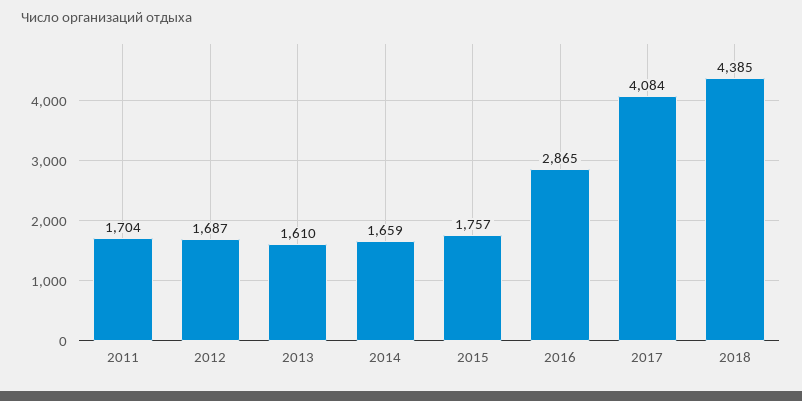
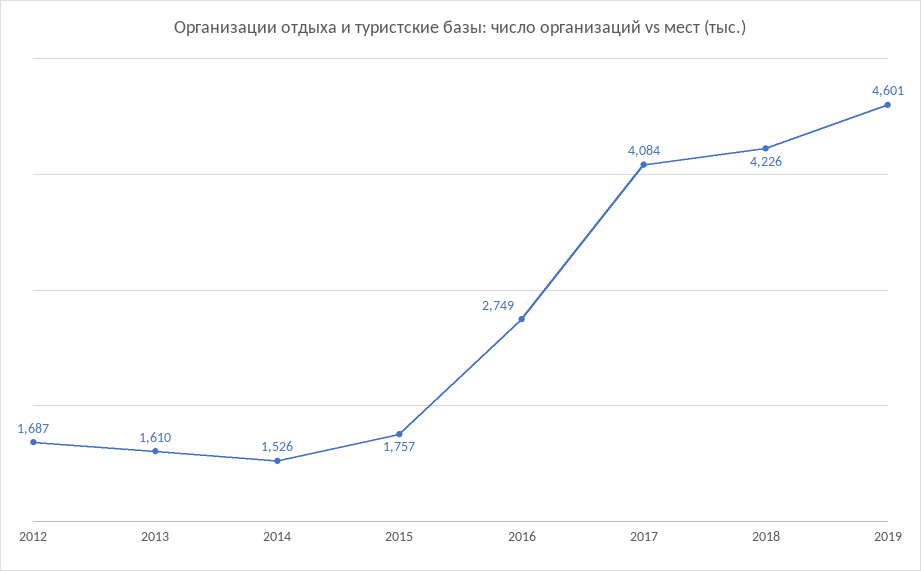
2011: 1704 -> none
2014: 1659 -> 1526
2016: 2865 -> 2749
2018: 4385 -> 4226
2019: none -> 4601

